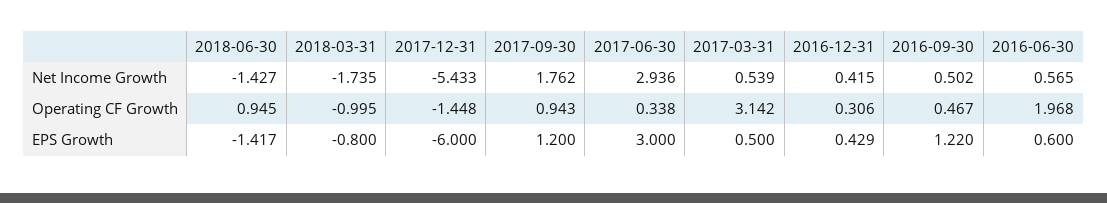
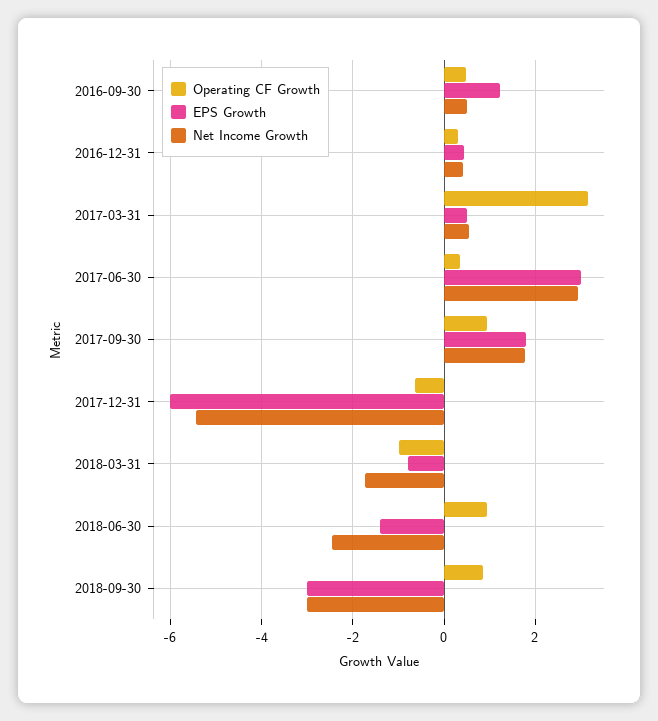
Net Income Growth, 2018-06-30: -1.427 -> -2.4
Net Income Growth, 2016-06-30: 0.565 -> none
Operating CF Growth, 2017-12-31: -1.448 -> -0.6
Operating CF Growth, 2016-06-30: 1.968 -> none
EPS Growth, 2017-09-30: 1.2 -> 1.8
EPS Growth, 2016-06-30: 0.6 -> none
Operating CF Growth, 2018-09-30: none -> 0.8
EPS Growth, 2018-09-30: none -> -3
Net Income Growth, 2018-09-30: none -> -3

